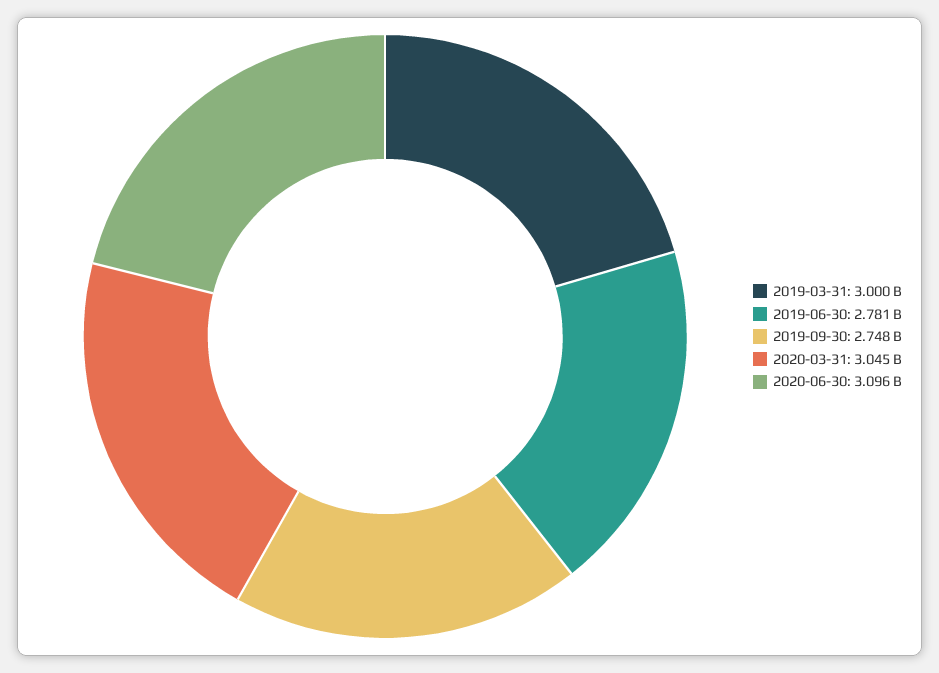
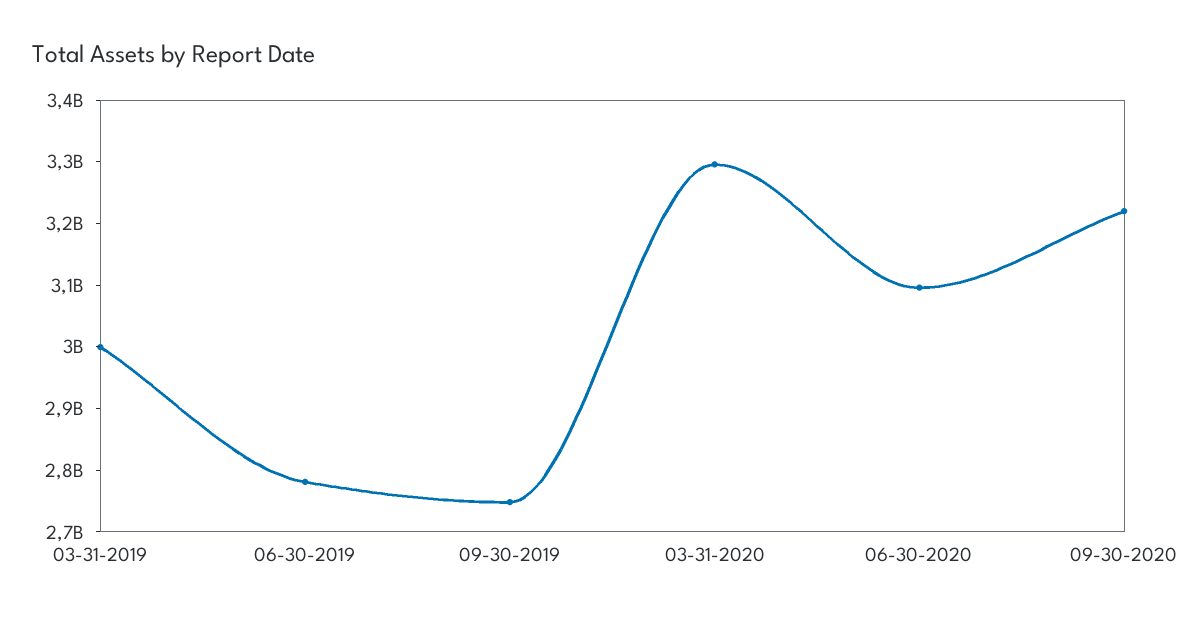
2020-03-31: 3045000000 -> 3300000000
09-30-2020: none -> 3220000000

